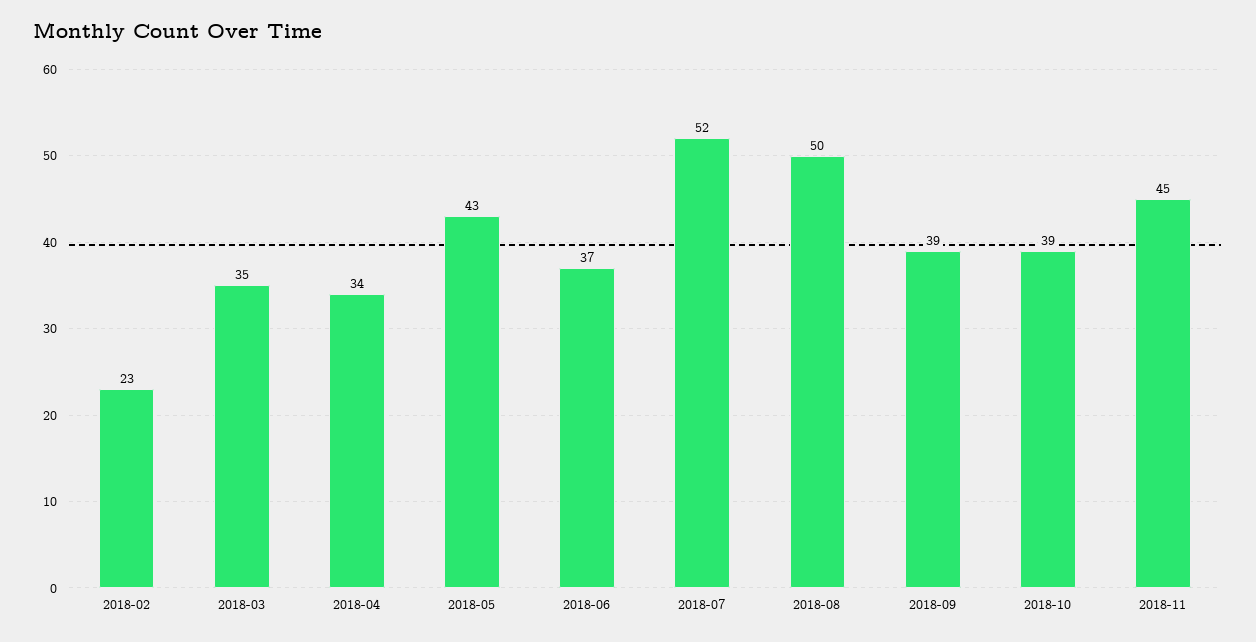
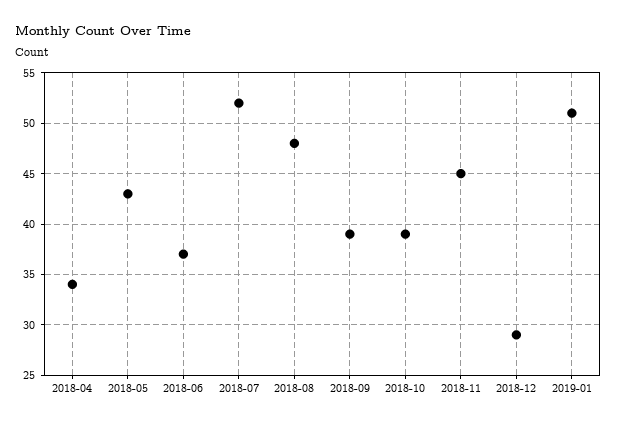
2018-02: 23 -> none
2018-03: 35 -> none
2018-08: 50 -> 48
2018-12: none -> 29
2019-01: none -> 51

